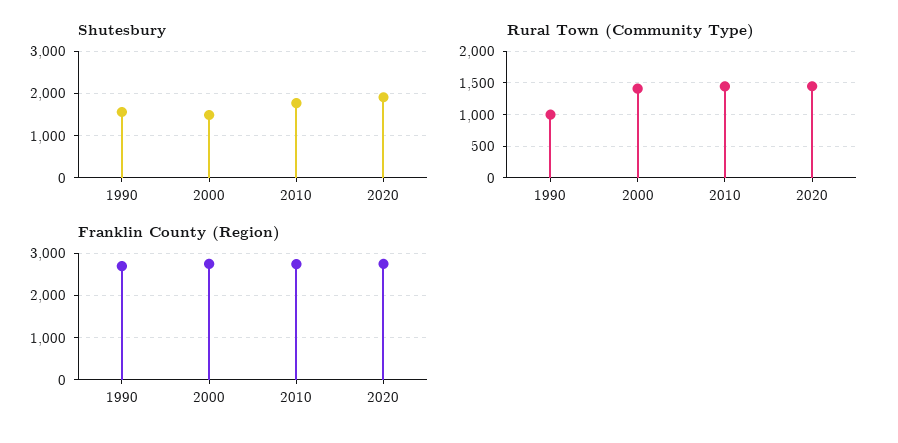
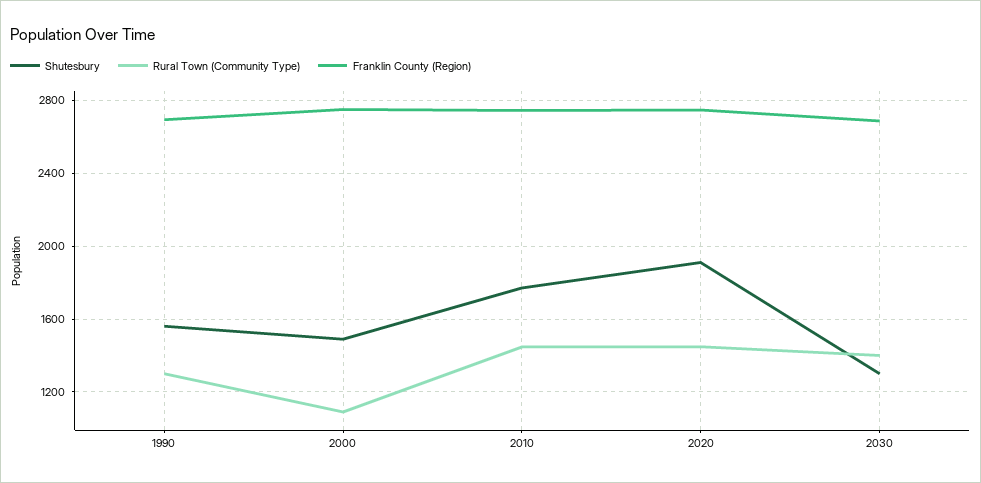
Rural Town (Community Type), 1990: 1000 -> 1300
Rural Town (Community Type), 2000: 1400 -> 1100
Shutesbury, 2030: none -> 1300
Rural Town (Community Type), 2030: none -> 1400
Franklin County (Region), 2030: none -> 2700

